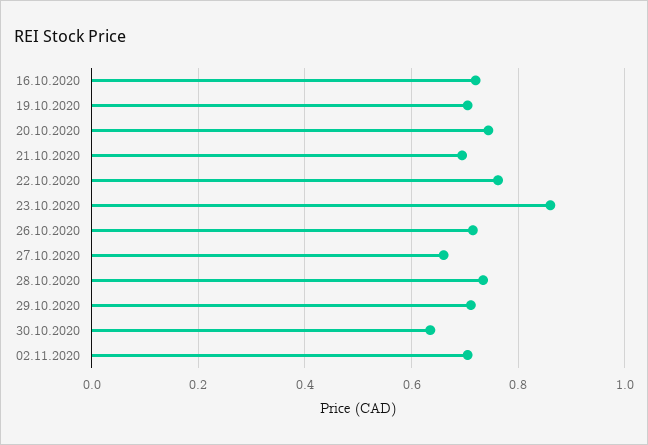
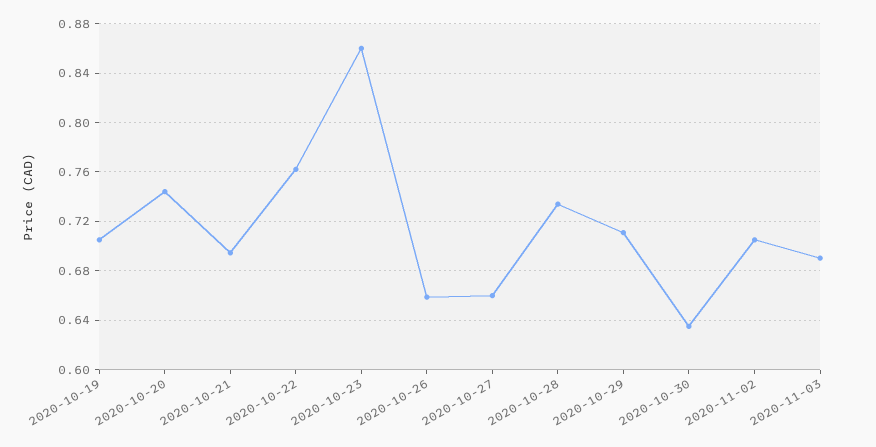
16.10.2020: 0.72 -> none
26.10.2020: 0.72 -> 0.66
2020-11-03: none -> 0.69

